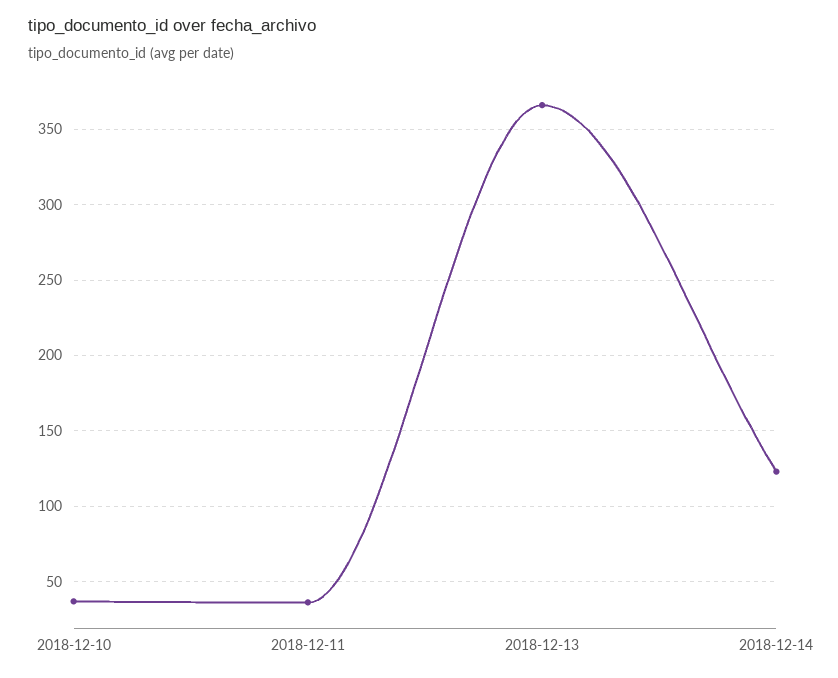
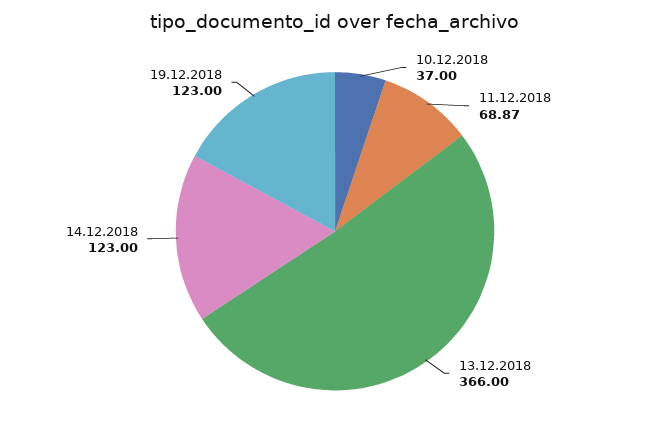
2018-12-11: 35 -> 68.87
19.12.2018: none -> 123

